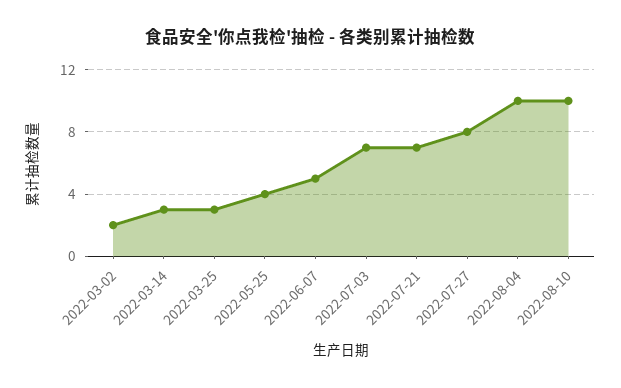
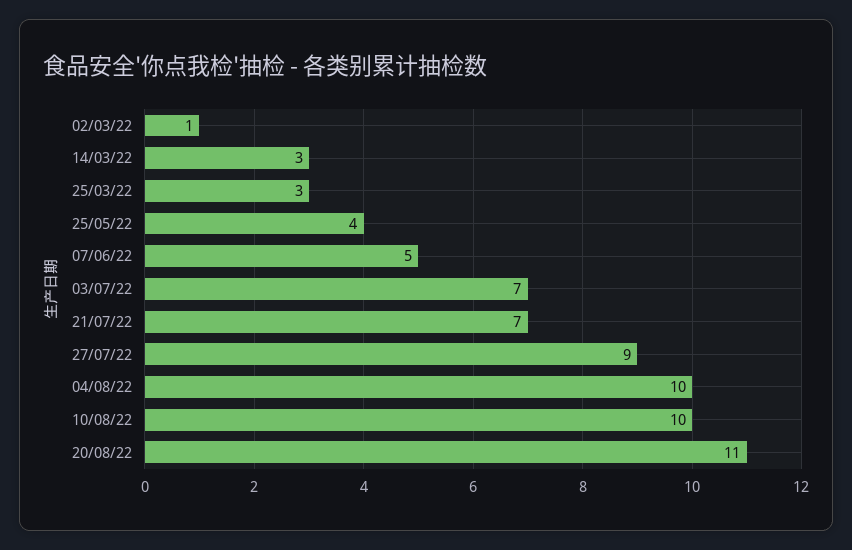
2022-03-02: 2 -> 1
2022-07-27: 8 -> 9
20/08/22: none -> 11

